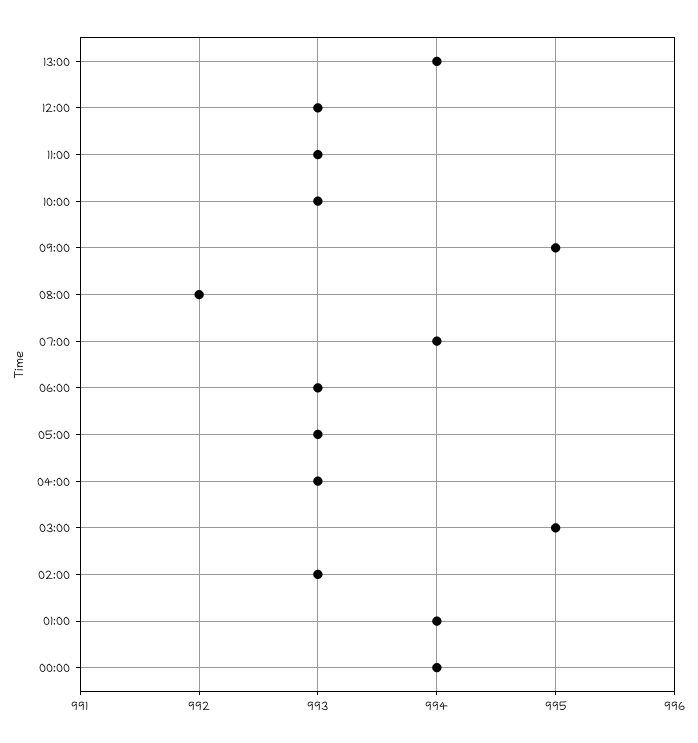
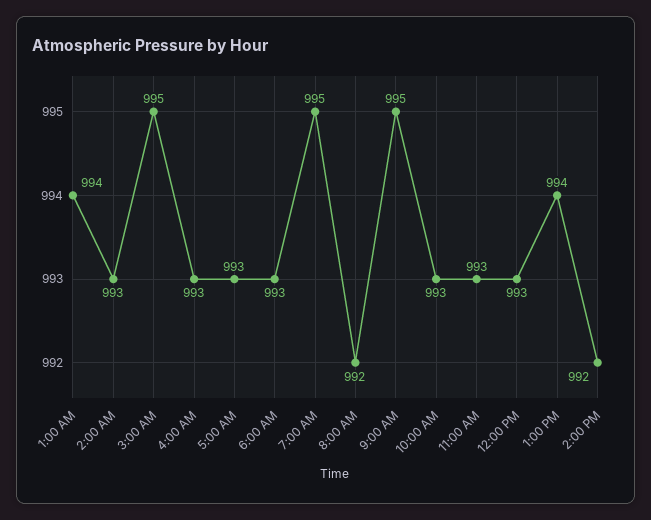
07:00: 994 -> 995
00:00: 994 -> none
2:00 PM: none -> 992

